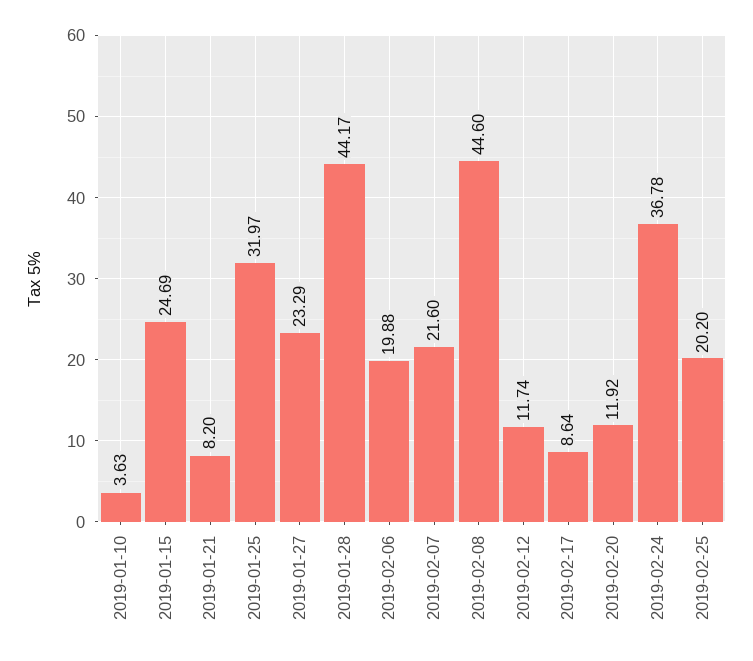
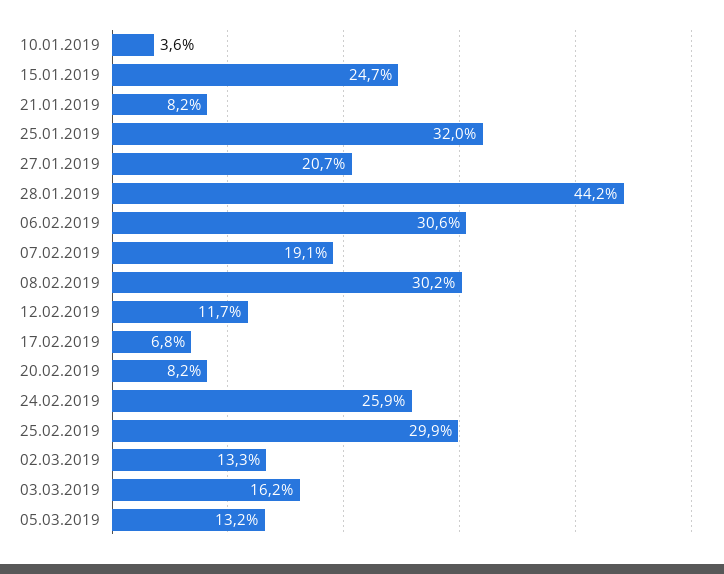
2019-01-27: 23.29 -> 20.7
2019-02-06: 19.88 -> 30.6
2019-02-07: 21.6 -> 19.1
2019-02-08: 44.6 -> 30.2
2019-02-17: 8.64 -> 6.8
2019-02-20: 11.92 -> 8.2
2019-02-24: 36.78 -> 25.9
2019-02-25: 20.2 -> 29.9
02.03.2019: none -> 13.3
03.03.2019: none -> 16.2
05.03.2019: none -> 13.2

